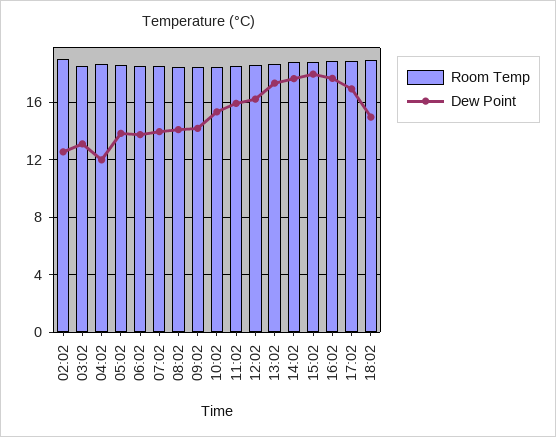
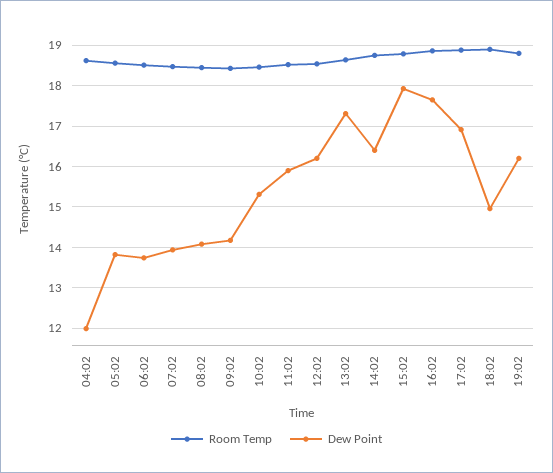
Room Temp, 02:02: 19 -> none
Dew Point, 02:02: 12.5 -> none
Room Temp, 03:02: 18.5 -> none
Dew Point, 03:02: 13 -> none
Dew Point, 14:02: 17.5 -> 16.4
Room Temp, 19:02: none -> 18.8
Dew Point, 19:02: none -> 16.2

